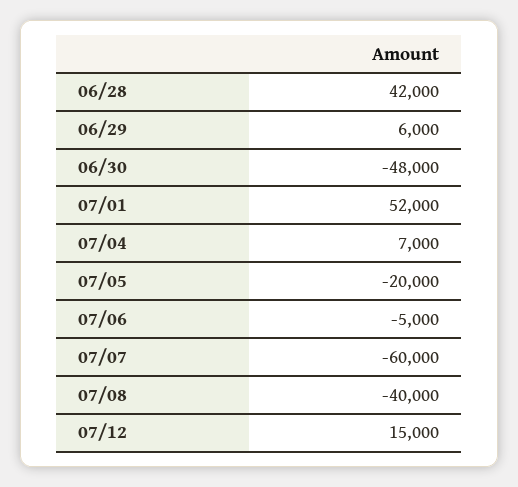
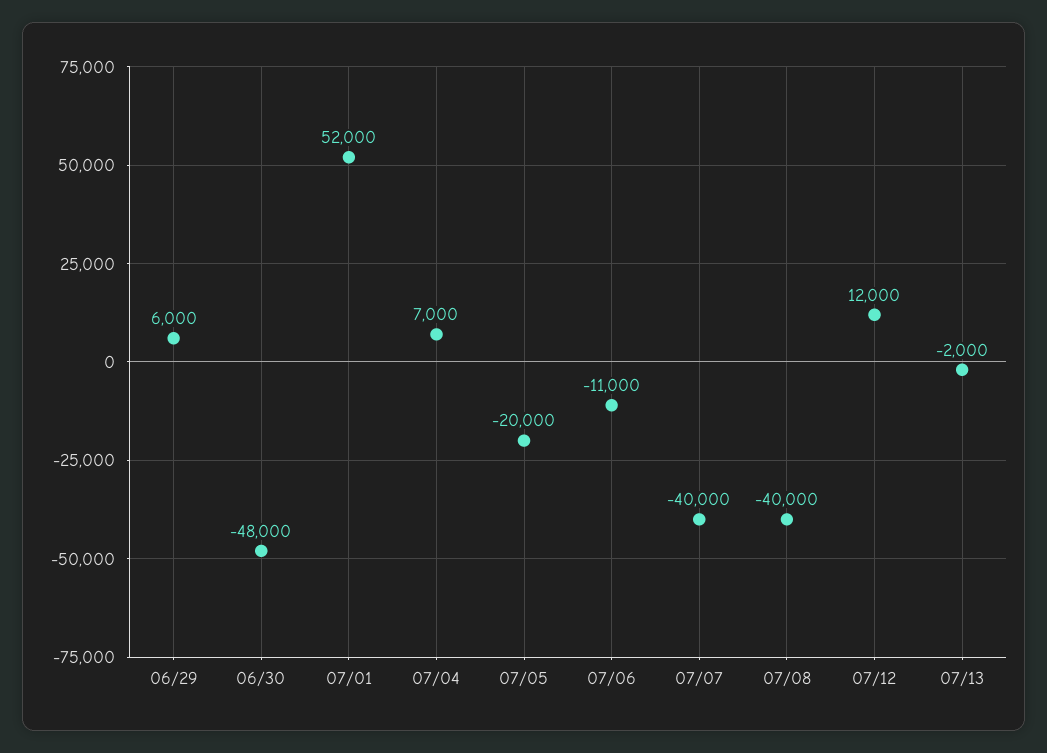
06/28: 42000 -> none
07/06: -5000 -> -11000
07/07: -60000 -> -40000
07/12: 15000 -> 12000
07/13: none -> -2000

